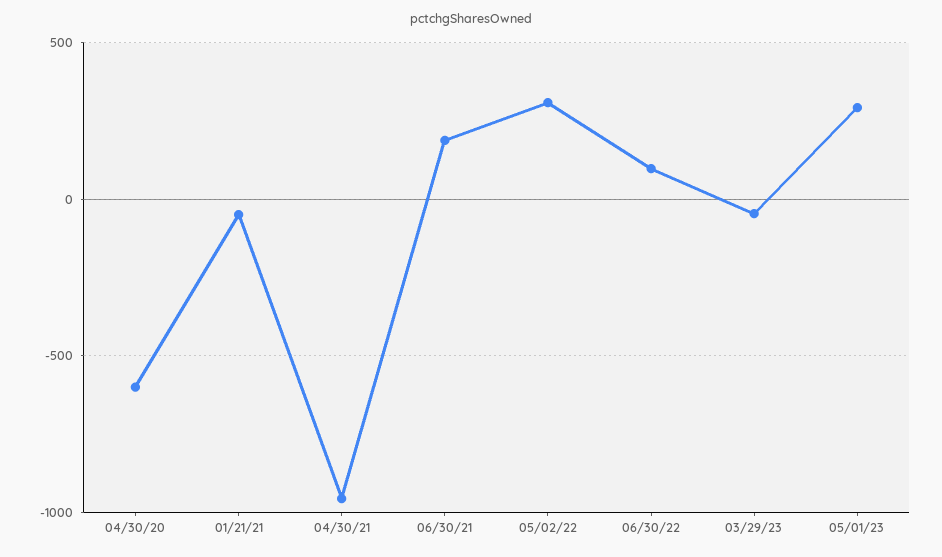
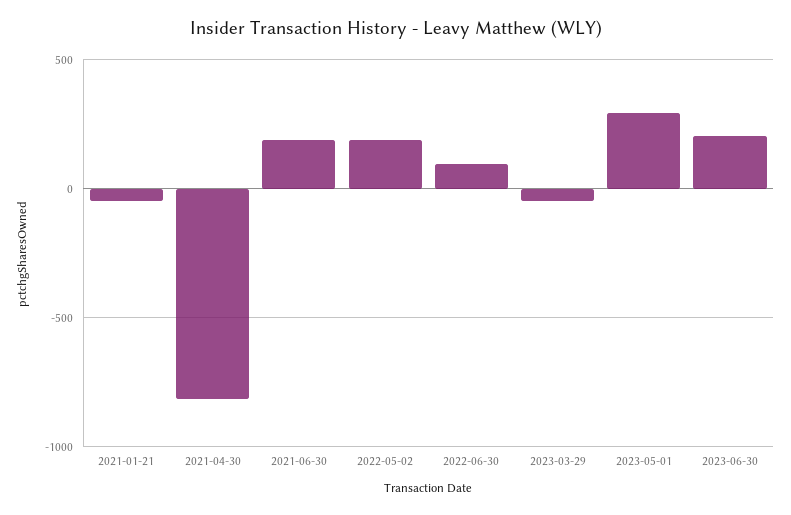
04/30/20: -600 -> none
04/30/21: -950 -> -800
05/02/22: 300 -> 200
2023-06-30: none -> 200

